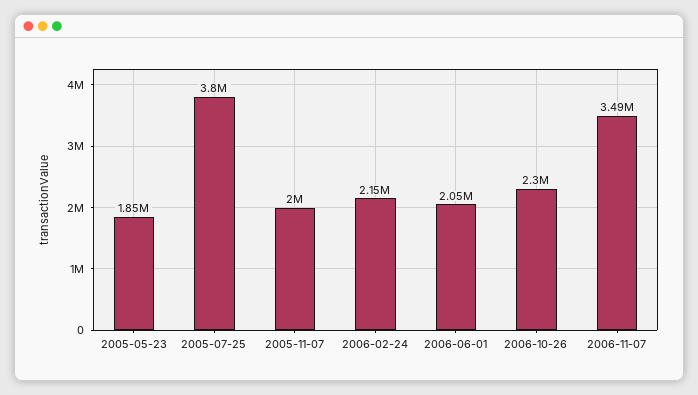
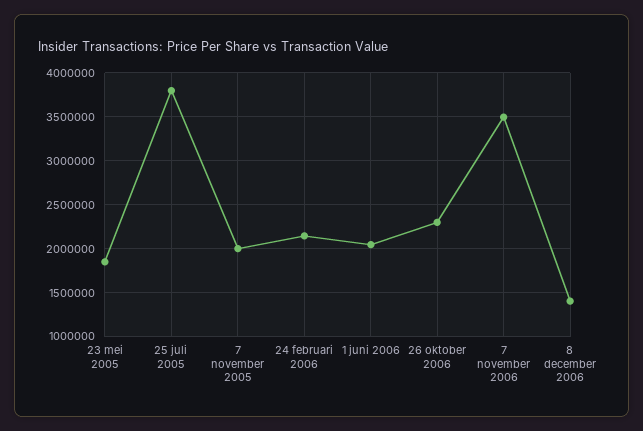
8 december 2006: none -> 1400000

